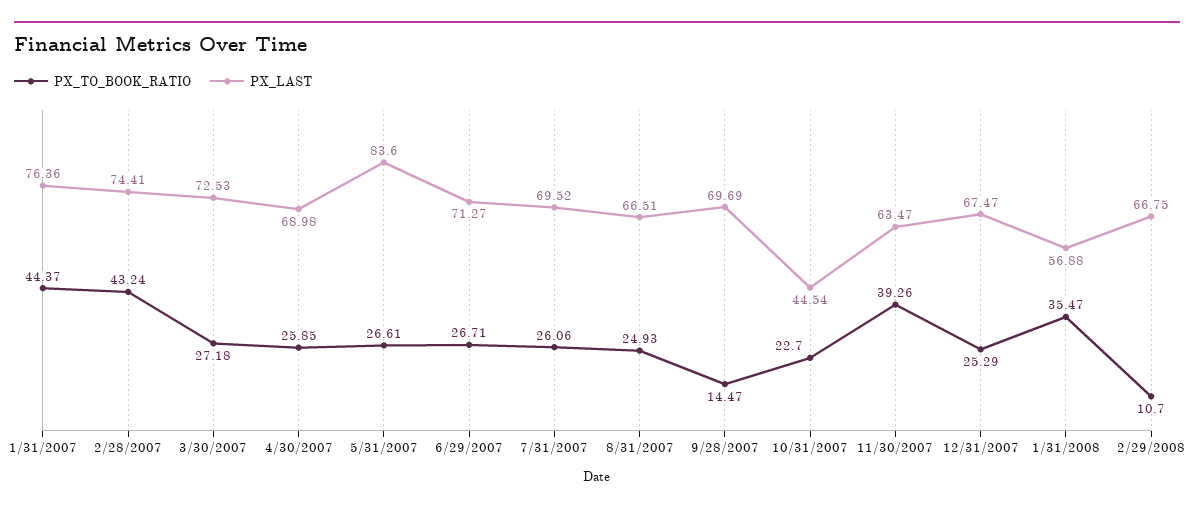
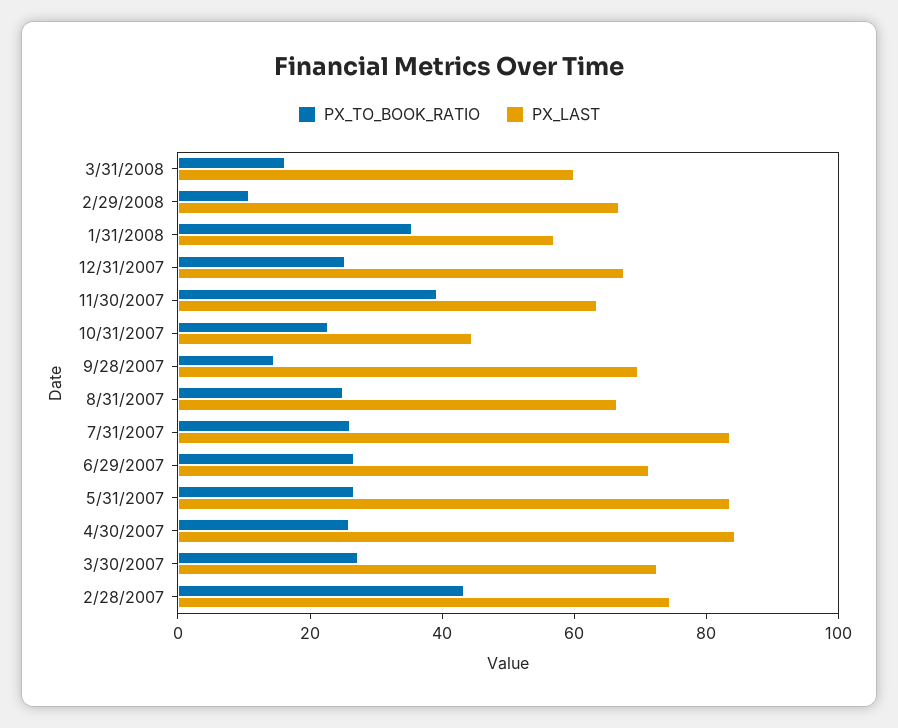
PX_TO_BOOK_RATIO, 1/31/2007: 44.37 -> none
PX_LAST, 1/31/2007: 76.36 -> none
PX_LAST, 4/30/2007: 68.98 -> 85
PX_LAST, 7/31/2007: 69.52 -> 85
PX_TO_BOOK_RATIO, 3/31/2008: none -> 15
PX_LAST, 3/31/2008: none -> 60

